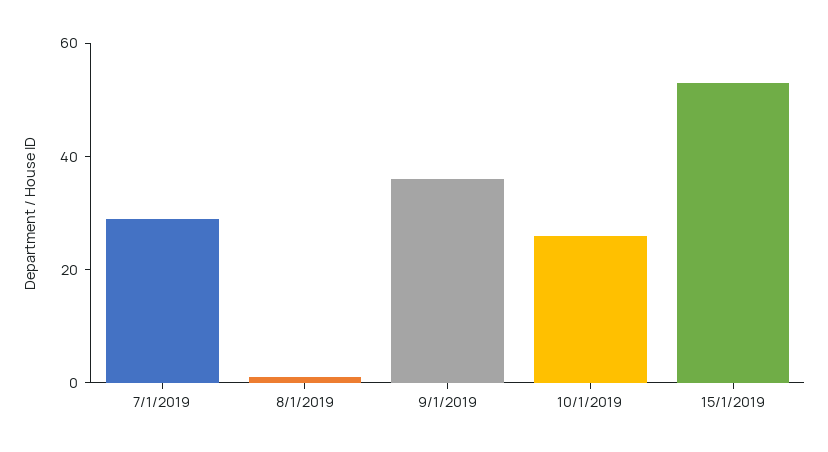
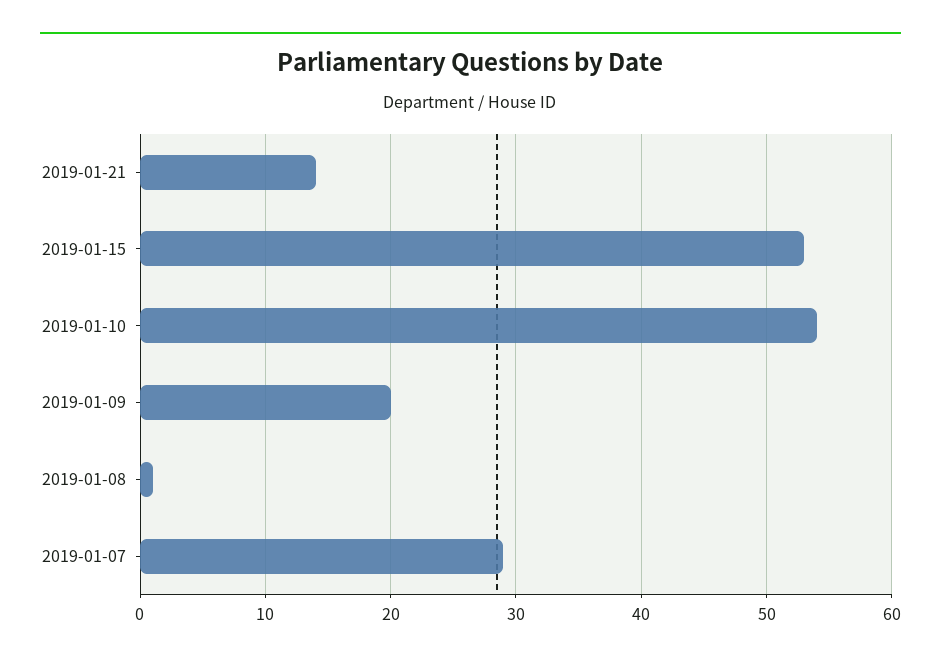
9/1/2019: 35 -> 20
10/1/2019: 25 -> 54
2019-01-21: none -> 14

